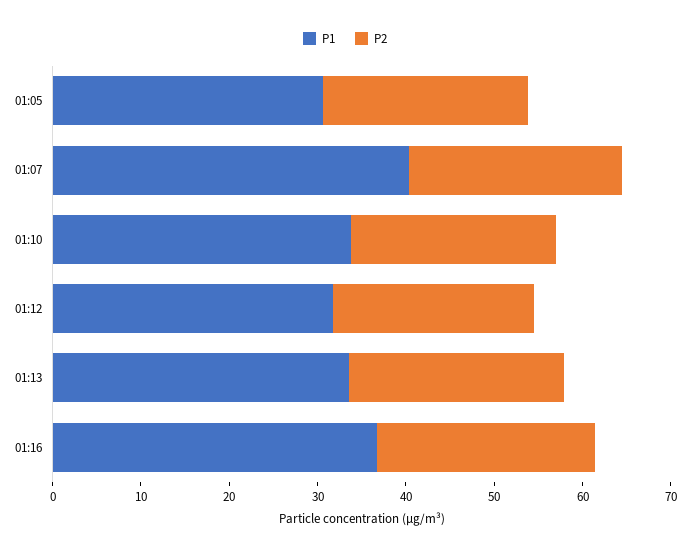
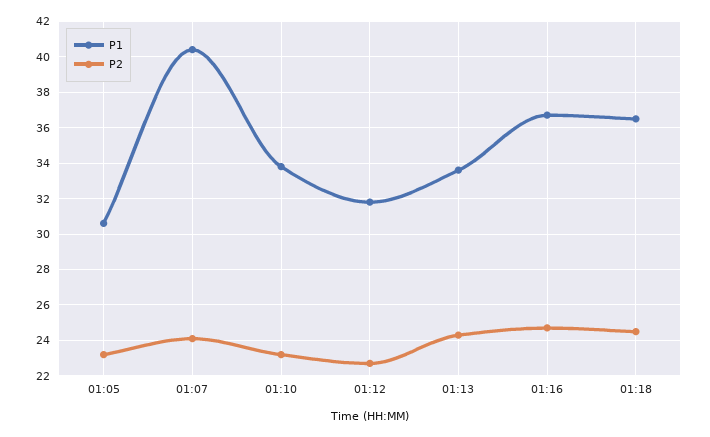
P1, 01:18: none -> 36.5
P2, 01:18: none -> 24.5

